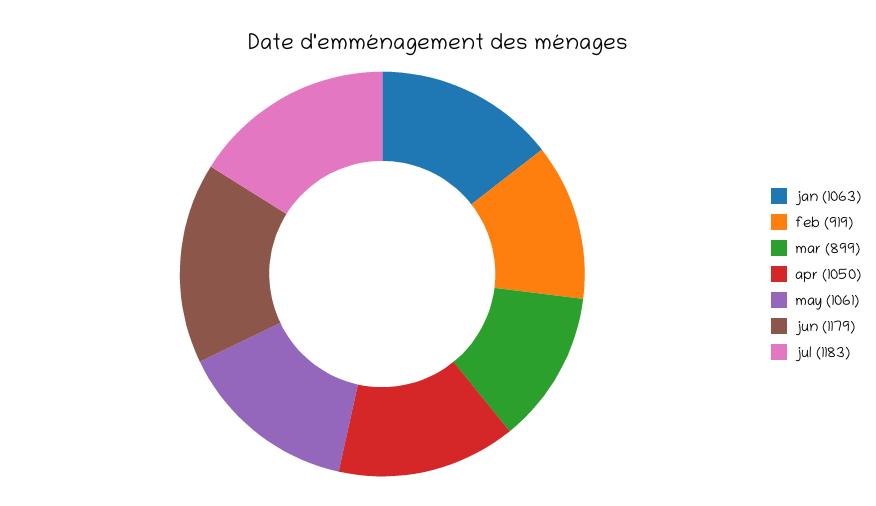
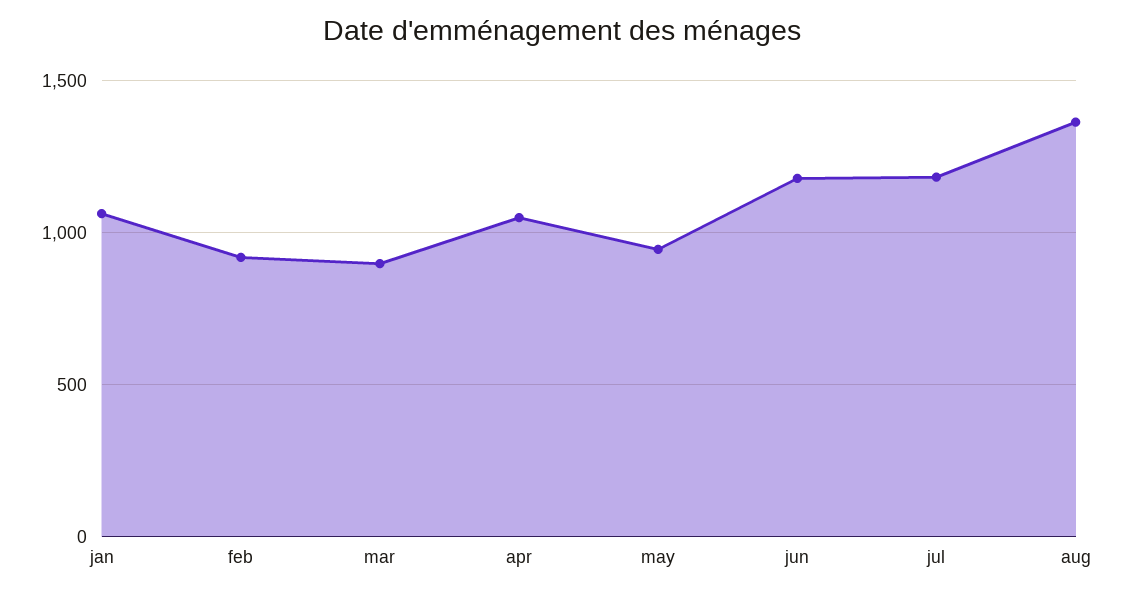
may: 1061 -> 950
aug: none -> 1350

